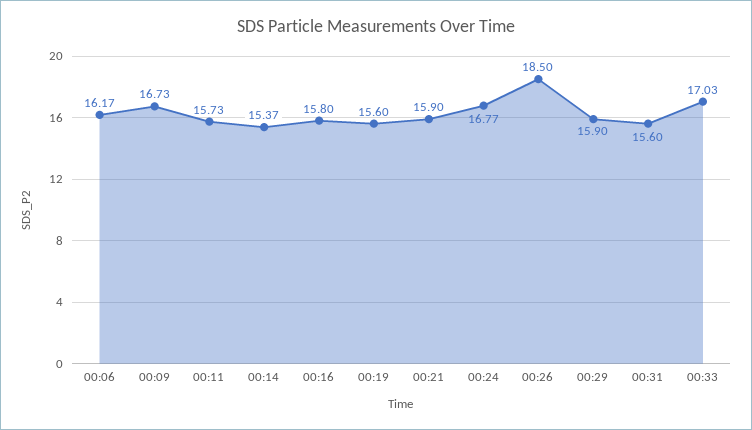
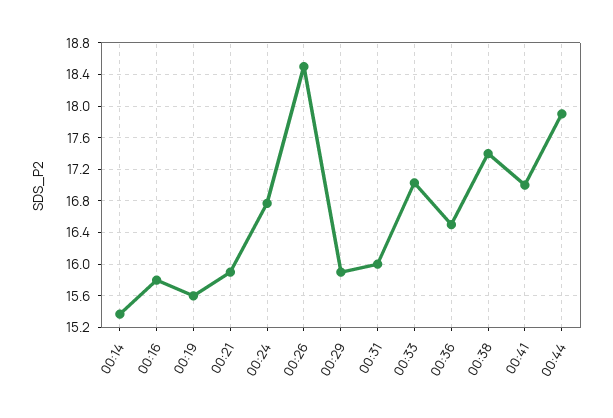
00:06: 16.17 -> none
00:09: 16.73 -> none
00:11: 15.73 -> none
00:31: 15.6 -> 16
00:36: none -> 16.5
00:38: none -> 17.4
00:41: none -> 17
00:44: none -> 17.9

